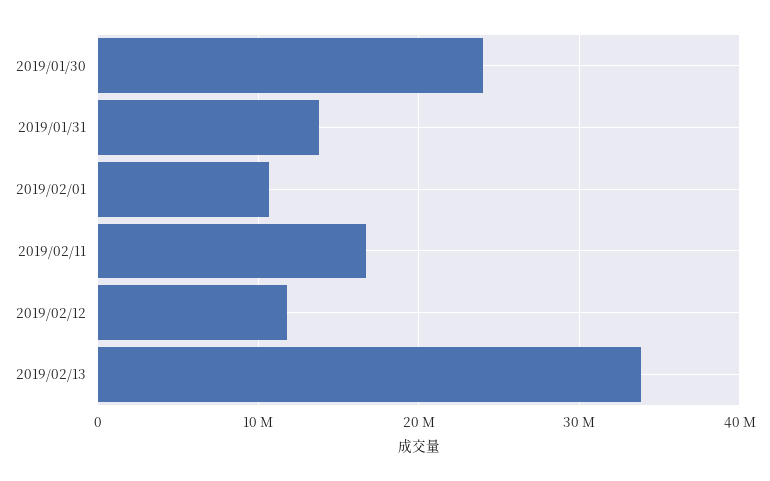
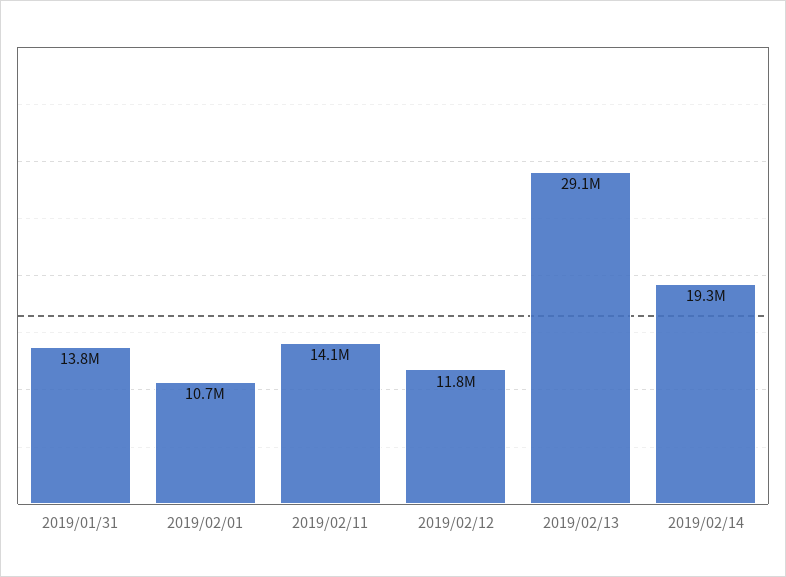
2019/01/30: 24000000 -> none
2019/02/11: 17000000 -> 14100000
2019/02/13: 34000000 -> 29100000
2019/02/14: none -> 19300000

